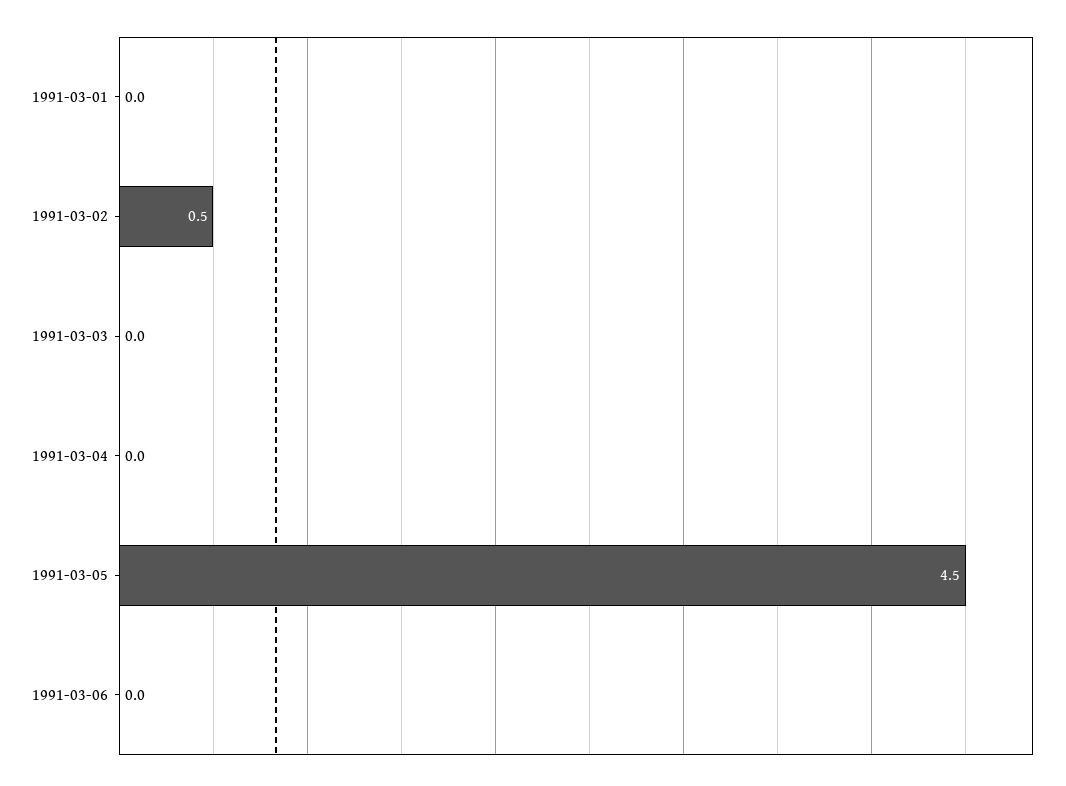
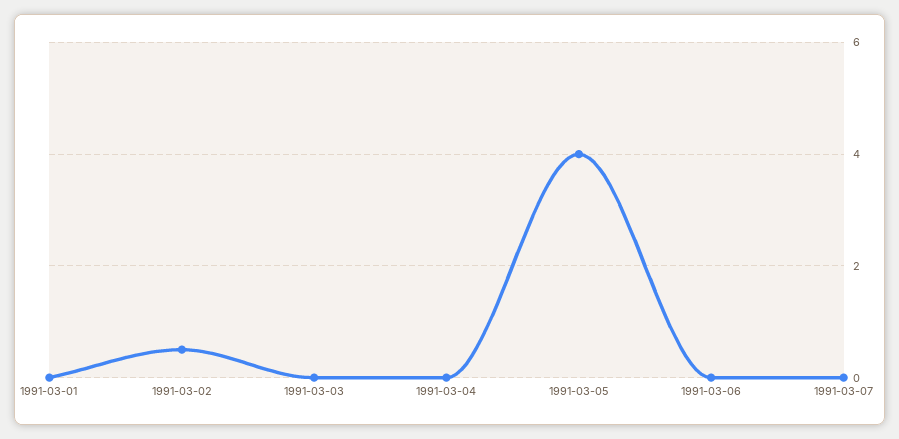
1991-03-05: 4.5 -> 4
1991-03-07: none -> 0

